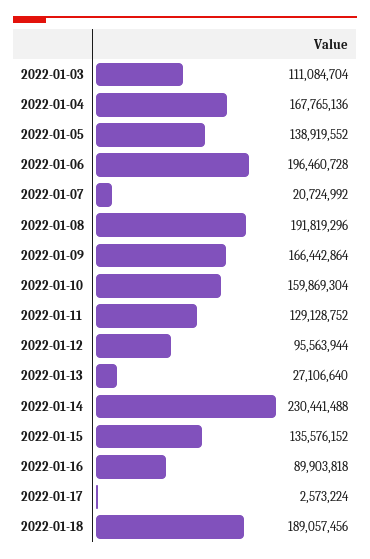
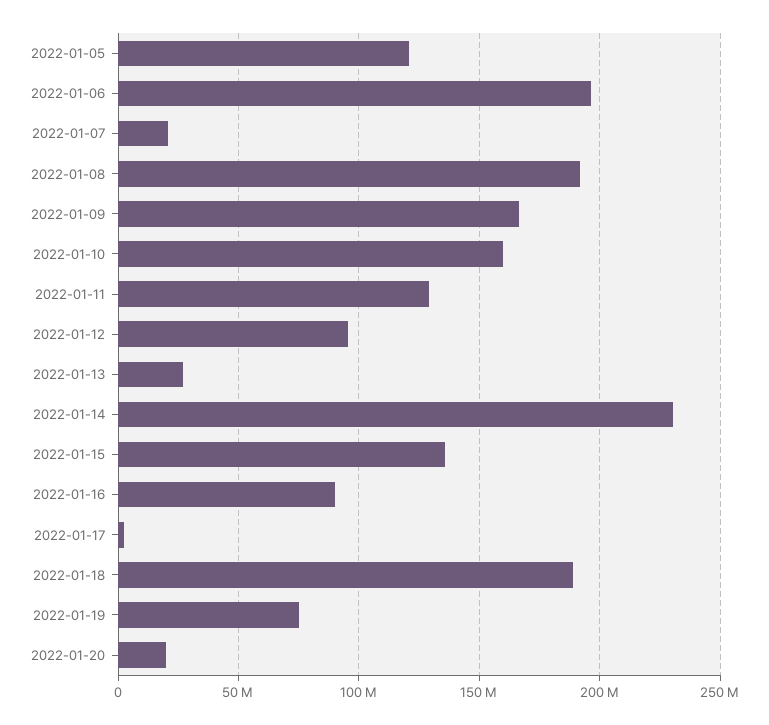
2022-01-03: 111084704 -> none
2022-01-04: 167765136 -> none
2022-01-05: 138919552 -> 120000000
2022-01-19: none -> 75000000
2022-01-20: none -> 20000000

